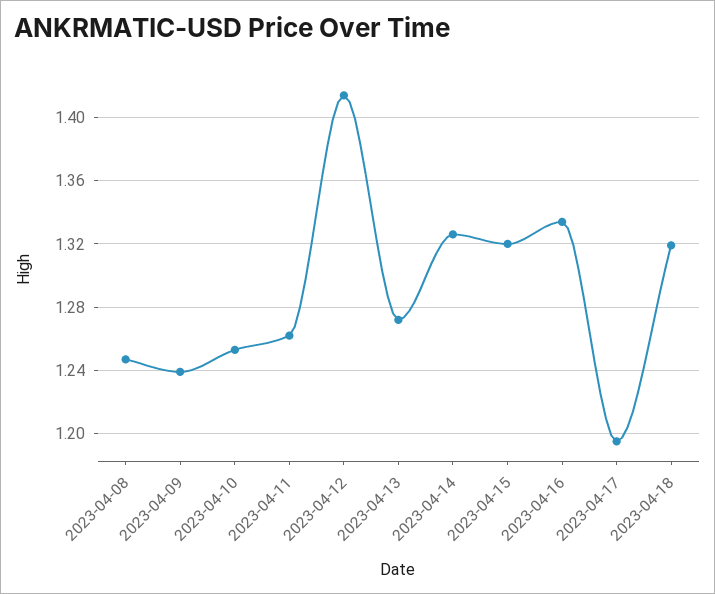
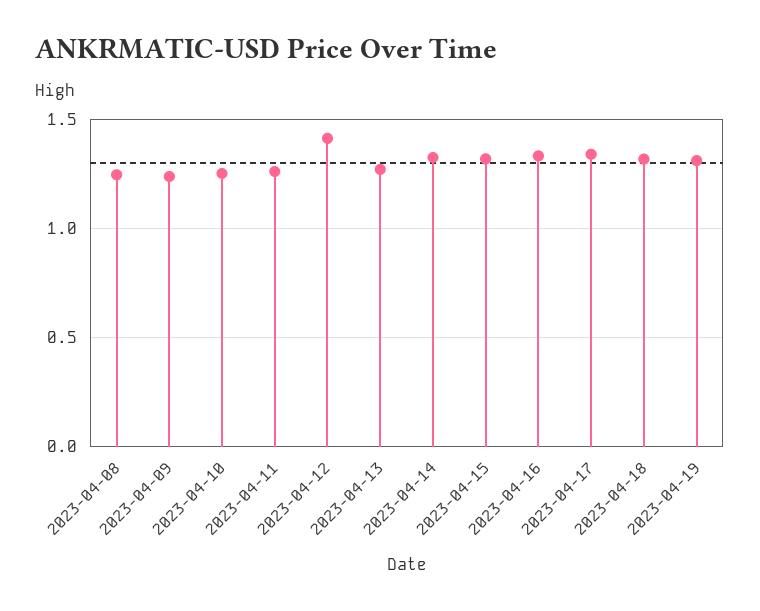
2023-04-17: 1.195 -> 1.35
2023-04-19: none -> 1.3

